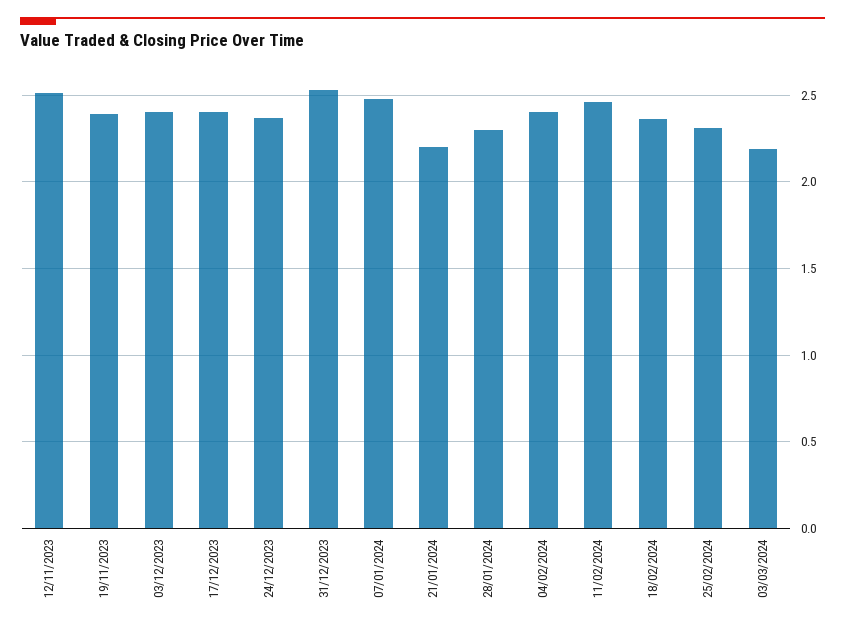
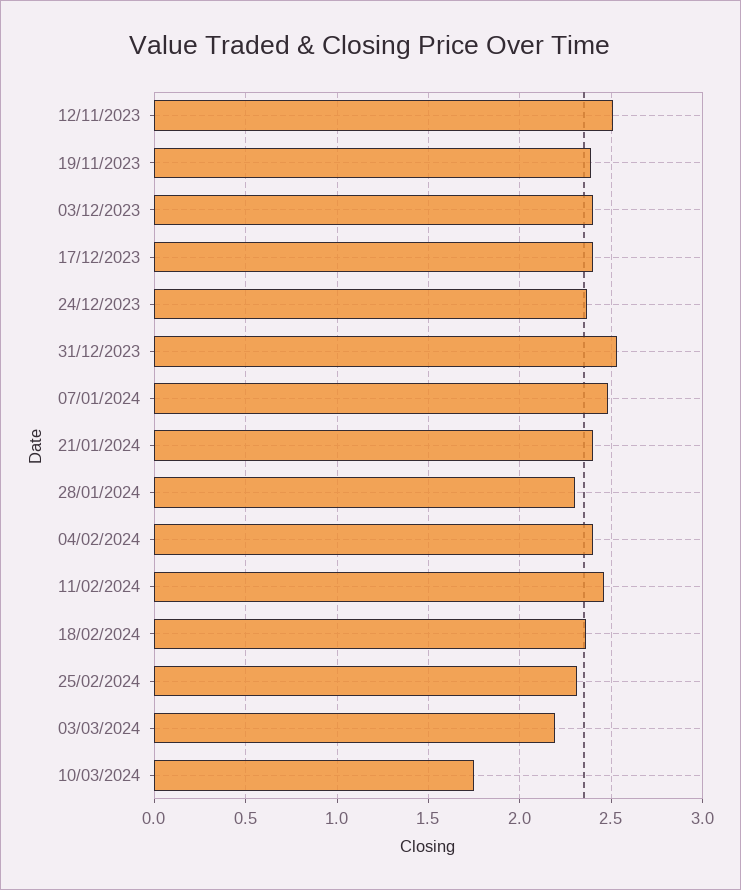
21/01/2024: 2.2 -> 2.4
10/03/2024: none -> 1.75

